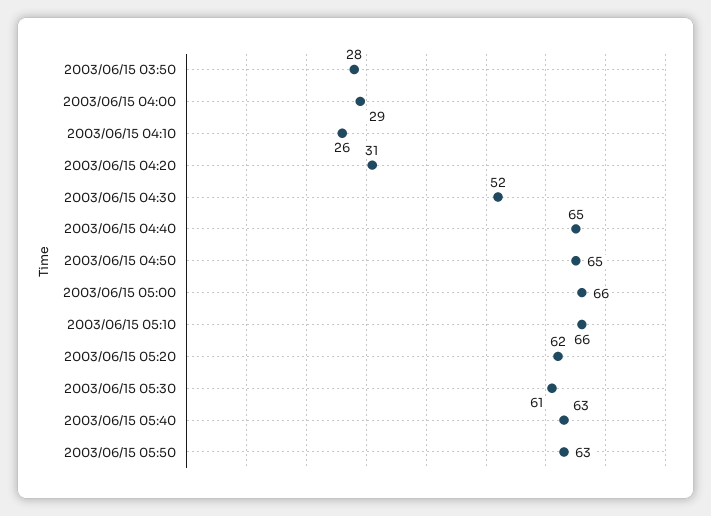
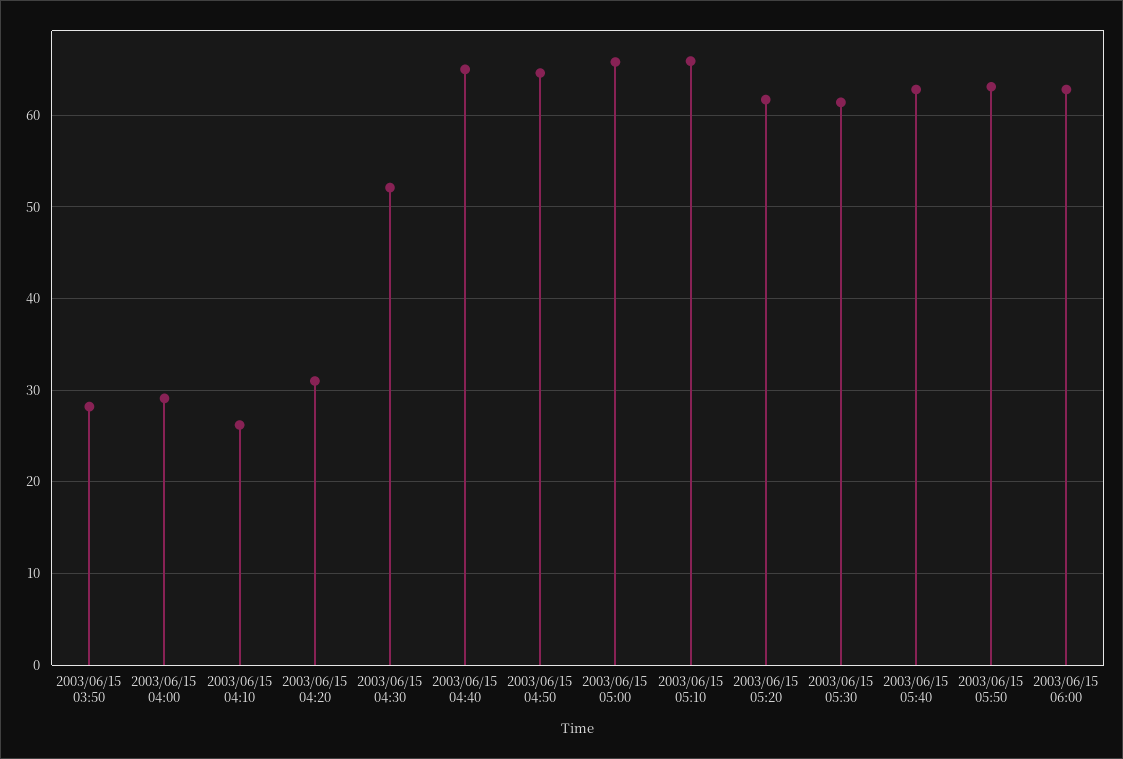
2003/06/15 06:00: none -> 63

